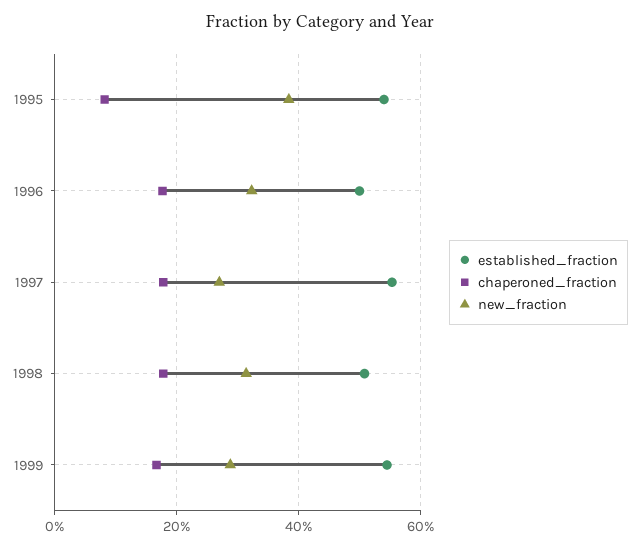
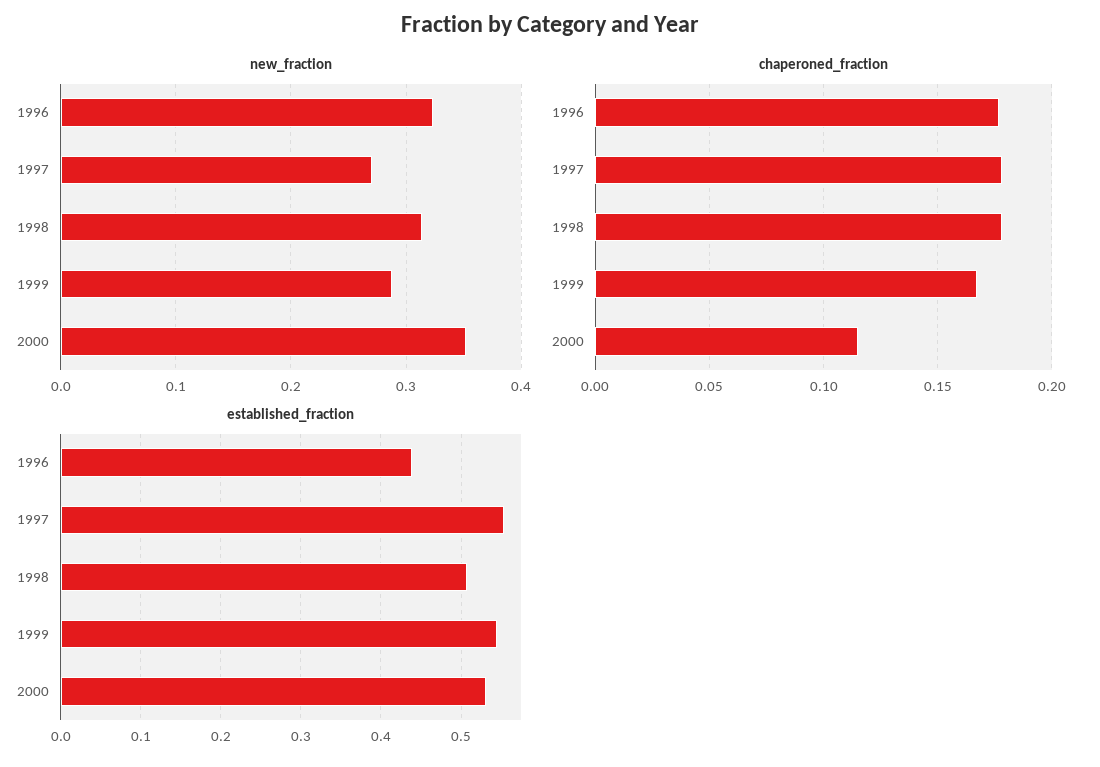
established_fraction, 1995: 0.54 -> none
chaperoned_fraction, 1995: 0.08 -> none
new_fraction, 1995: 0.38 -> none
established_fraction, 1996: 0.5 -> 0.44
new_fraction, 2000: none -> 0.35
chaperoned_fraction, 2000: none -> 0.115
established_fraction, 2000: none -> 0.53

